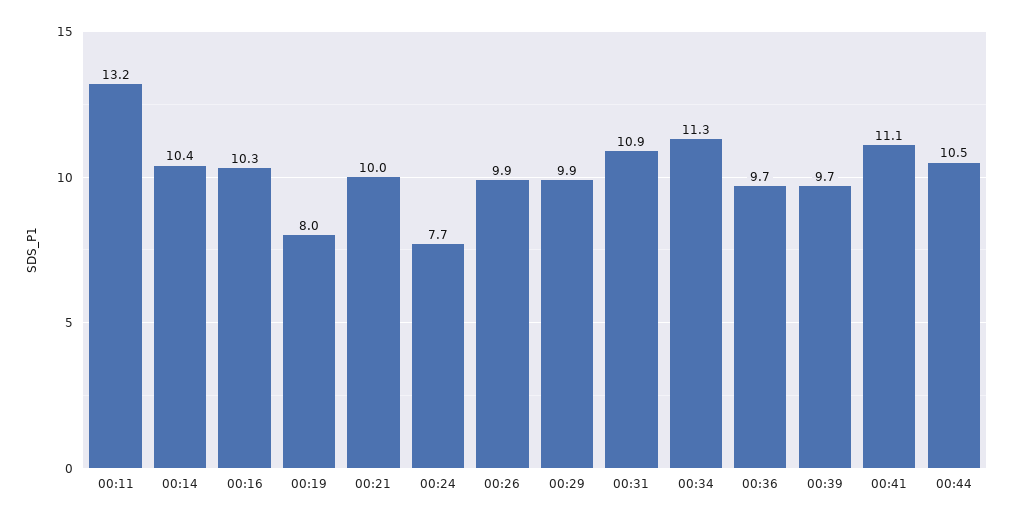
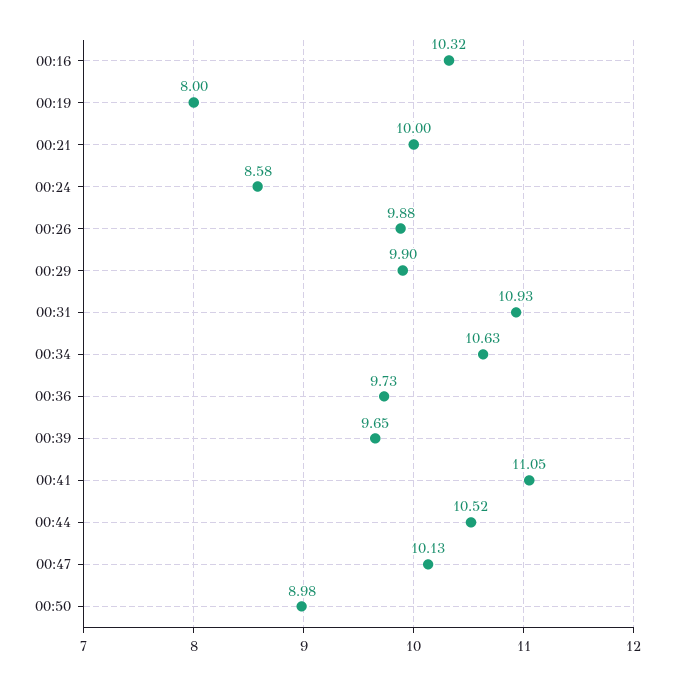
00:11: 13.2 -> none
00:14: 10.4 -> none
00:24: 7.7 -> 8.58
00:34: 11.3 -> 10.63
00:47: none -> 10.13
00:50: none -> 8.98

